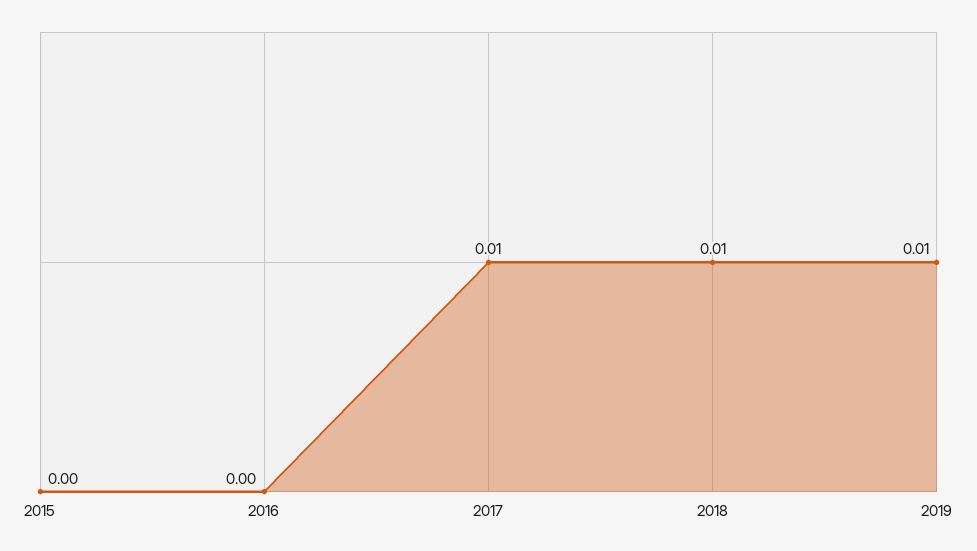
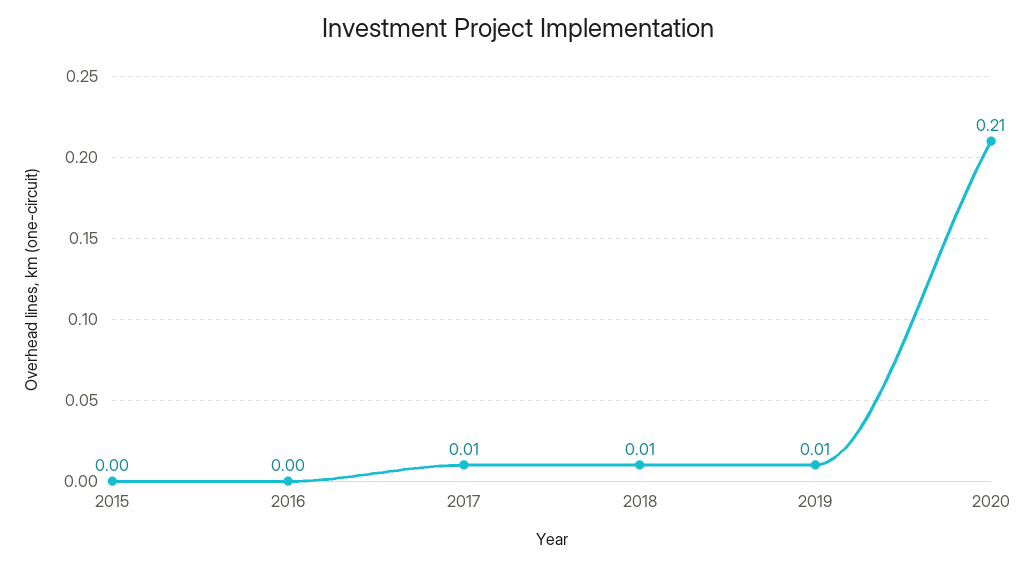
2020: none -> 0.21

